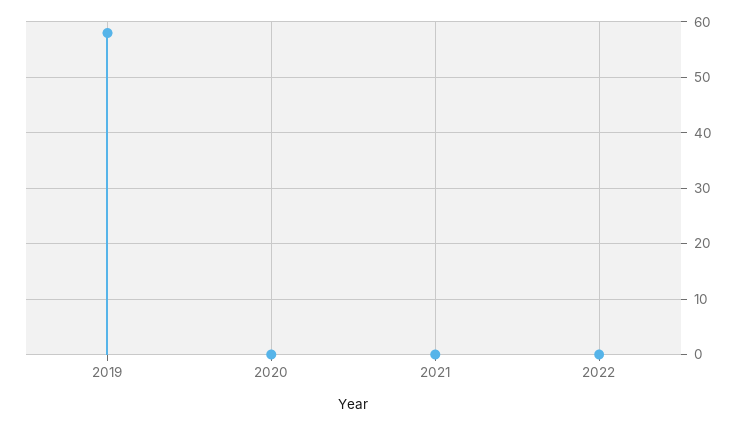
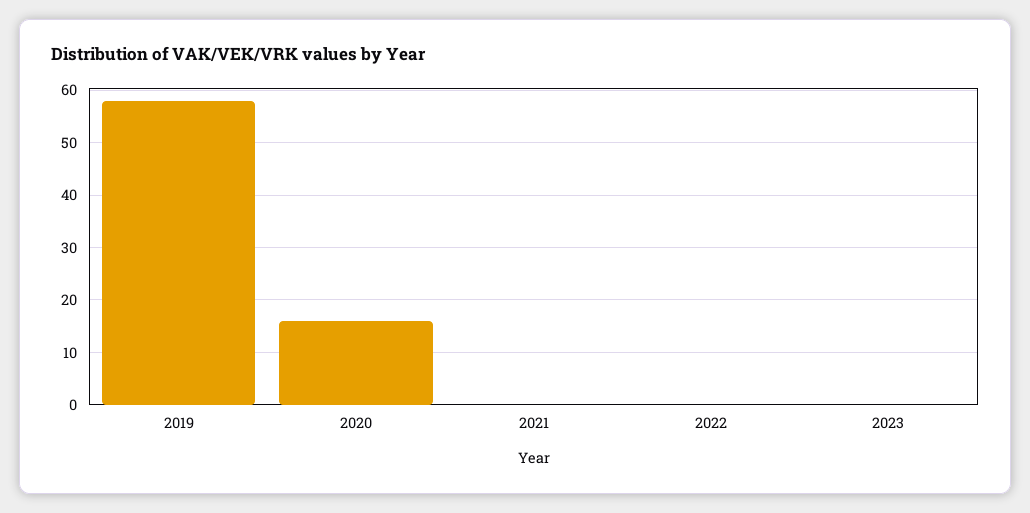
2020: 0 -> 15
2023: none -> 0

